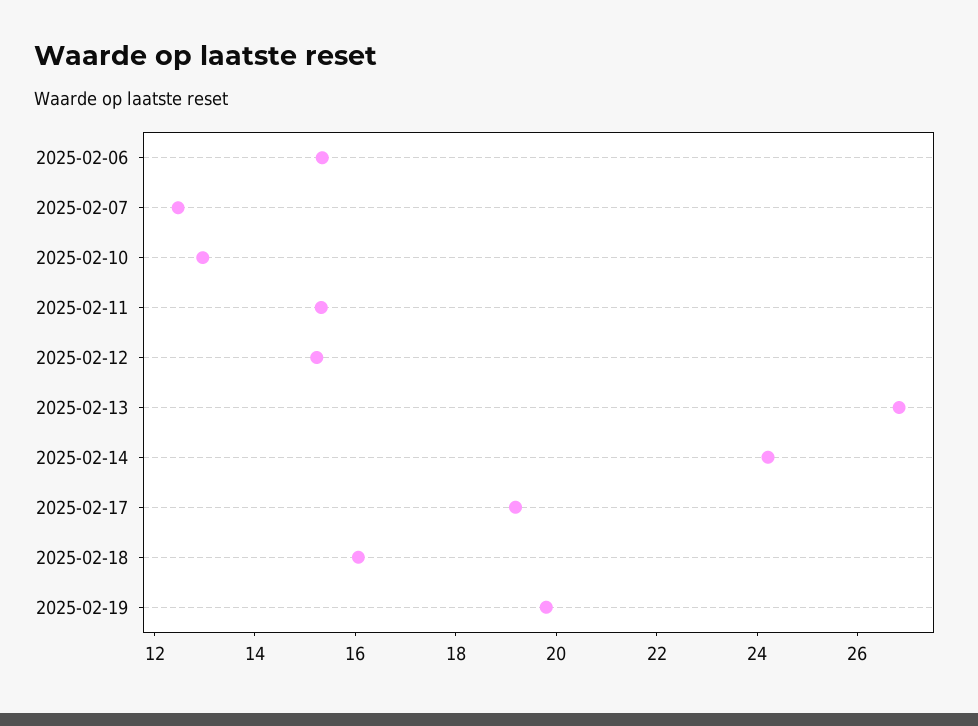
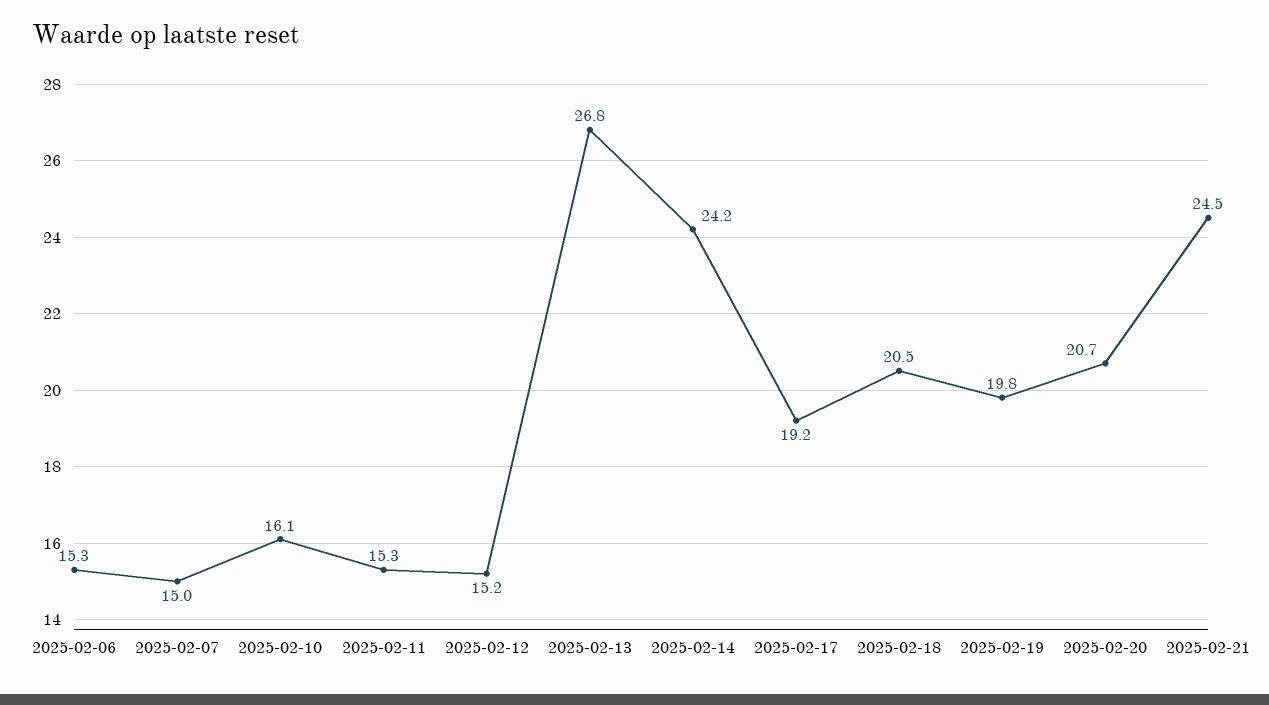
2025-02-07: 12.5 -> 15
2025-02-10: 13 -> 16.1
2025-02-18: 16 -> 20.5
2025-02-20: none -> 20.7
2025-02-21: none -> 24.5

